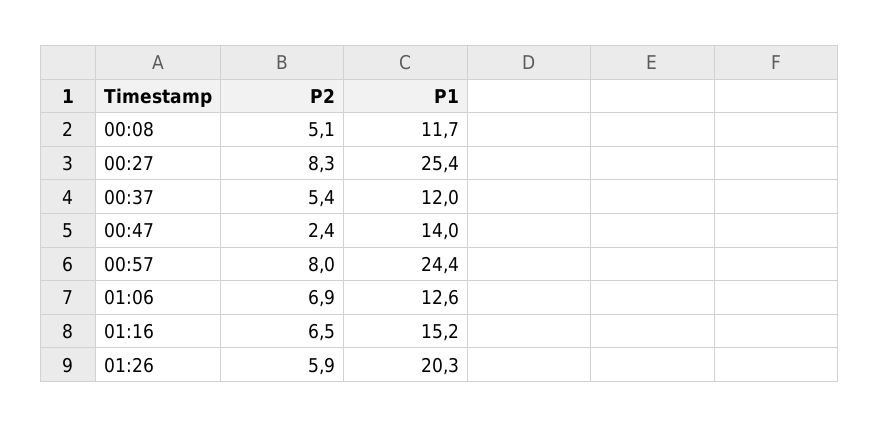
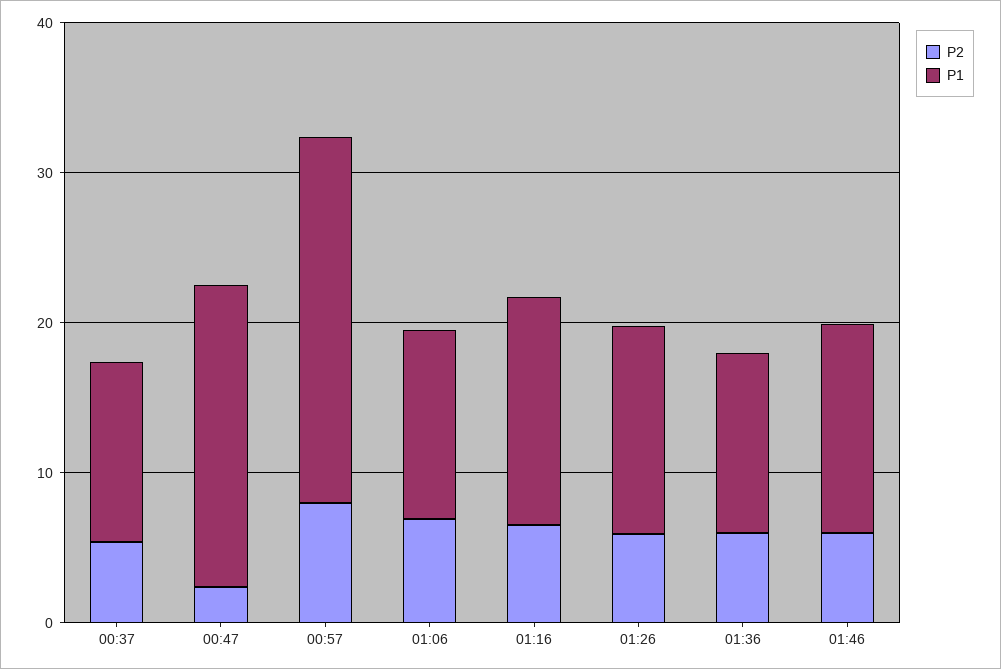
P2, 00:08: 5.1 -> none
P1, 00:08: 11.7 -> none
P2, 00:27: 8.3 -> none
P1, 00:27: 25.4 -> none
P1, 00:47: 14 -> 20
P1, 01:26: 20.3 -> 14
P2, 01:36: none -> 6
P1, 01:36: none -> 12
P2, 01:46: none -> 6
P1, 01:46: none -> 14

